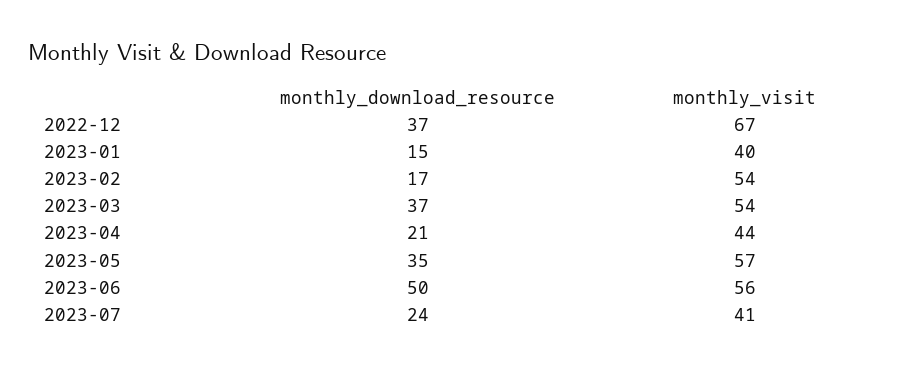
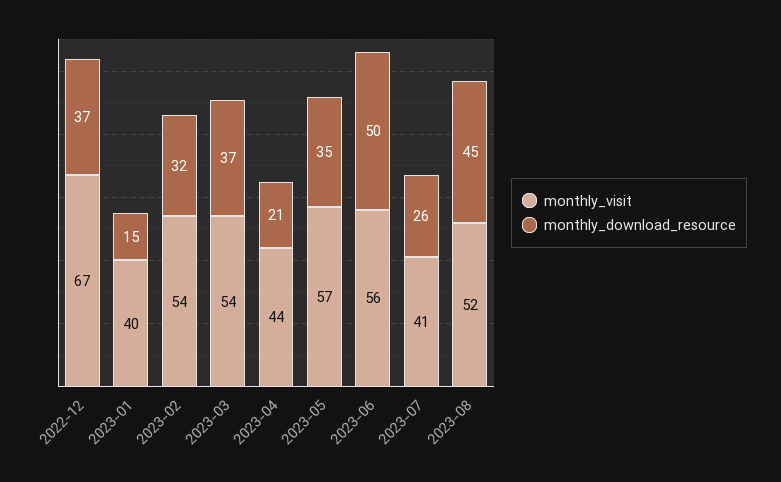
monthly_download_resource, 2023-02: 17 -> 32
monthly_download_resource, 2023-07: 24 -> 26
monthly_visit, 2023-08: none -> 52
monthly_download_resource, 2023-08: none -> 45

